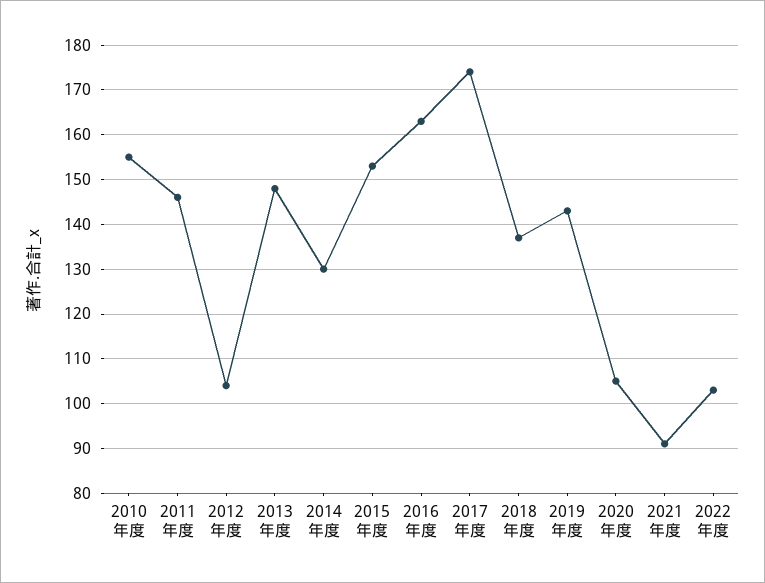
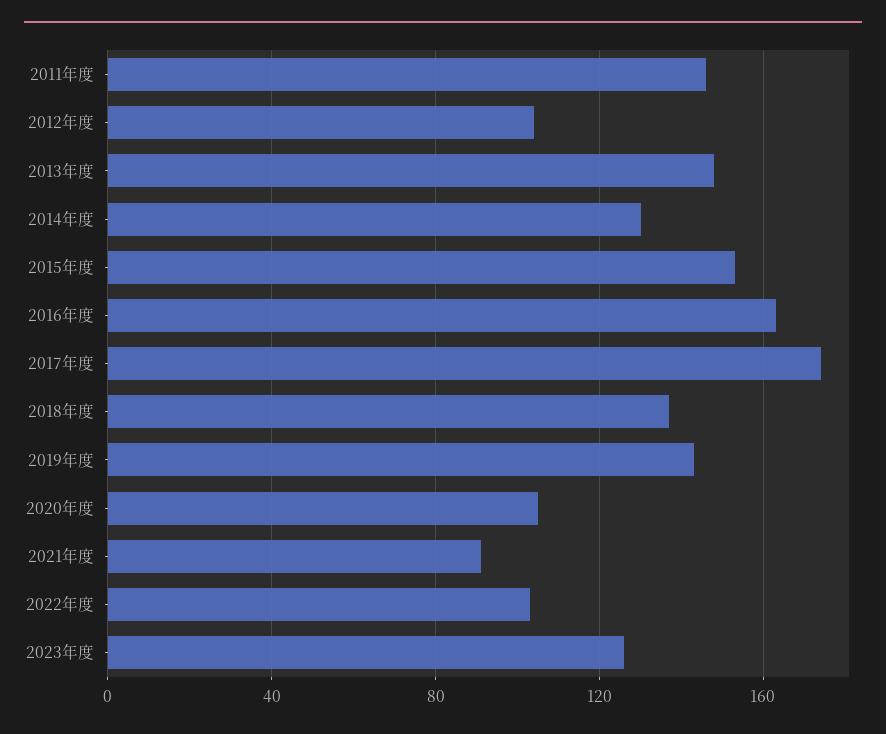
2010年度: 155 -> none
2023年度: none -> 125

